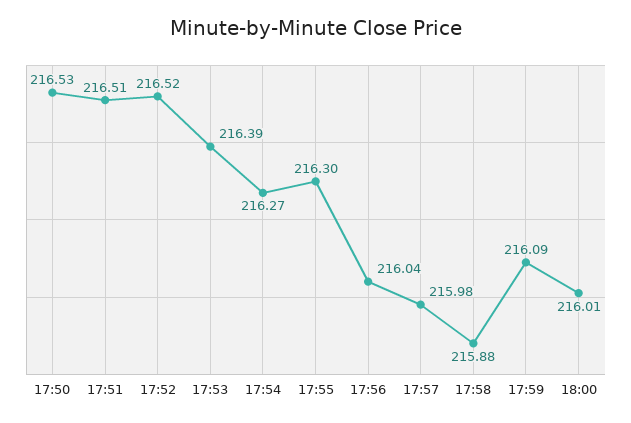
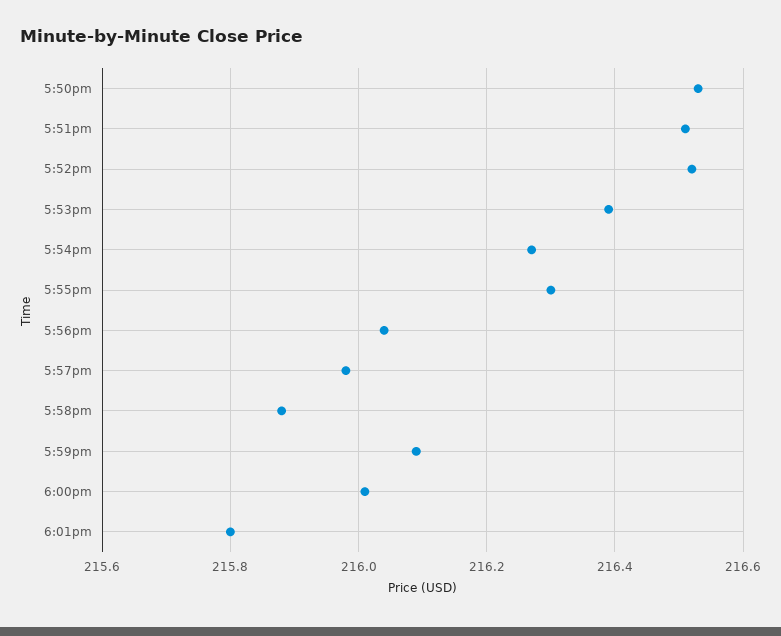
6:01pm: none -> 215.8

